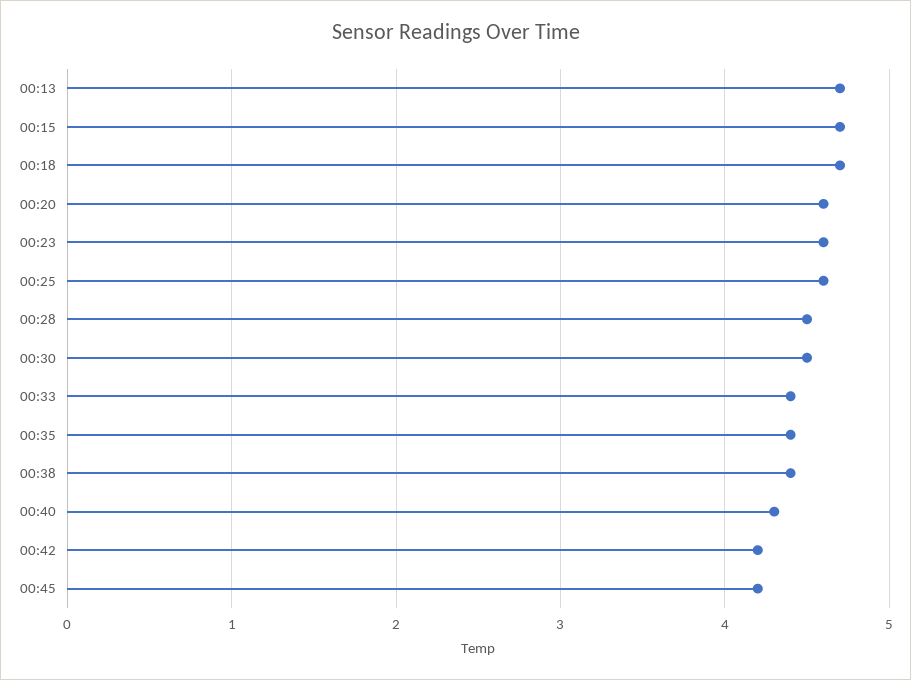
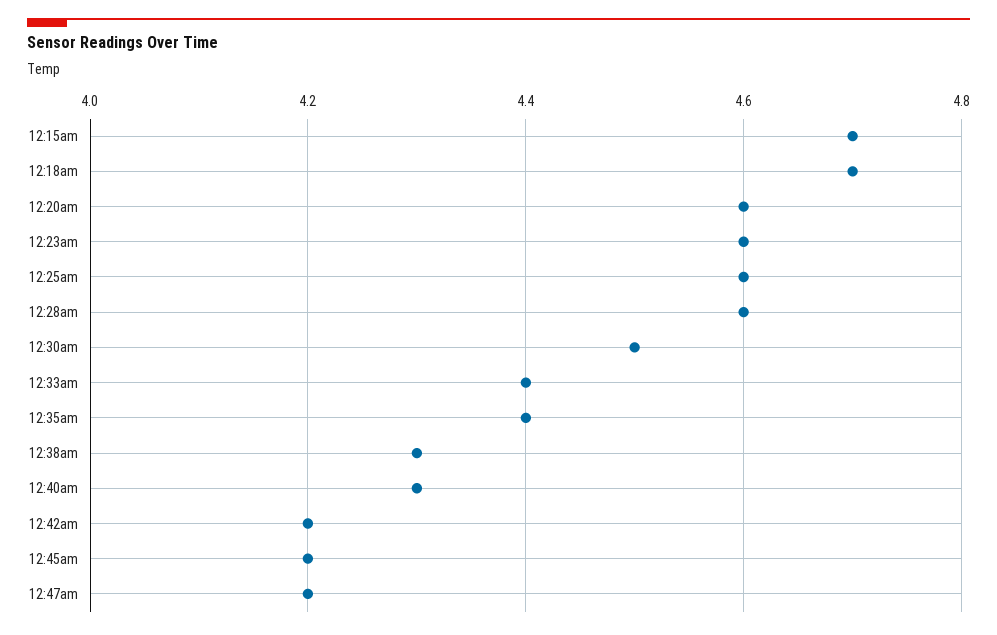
00:13: 4.7 -> none
00:28: 4.5 -> 4.6
00:38: 4.4 -> 4.3
12:47am: none -> 4.2

